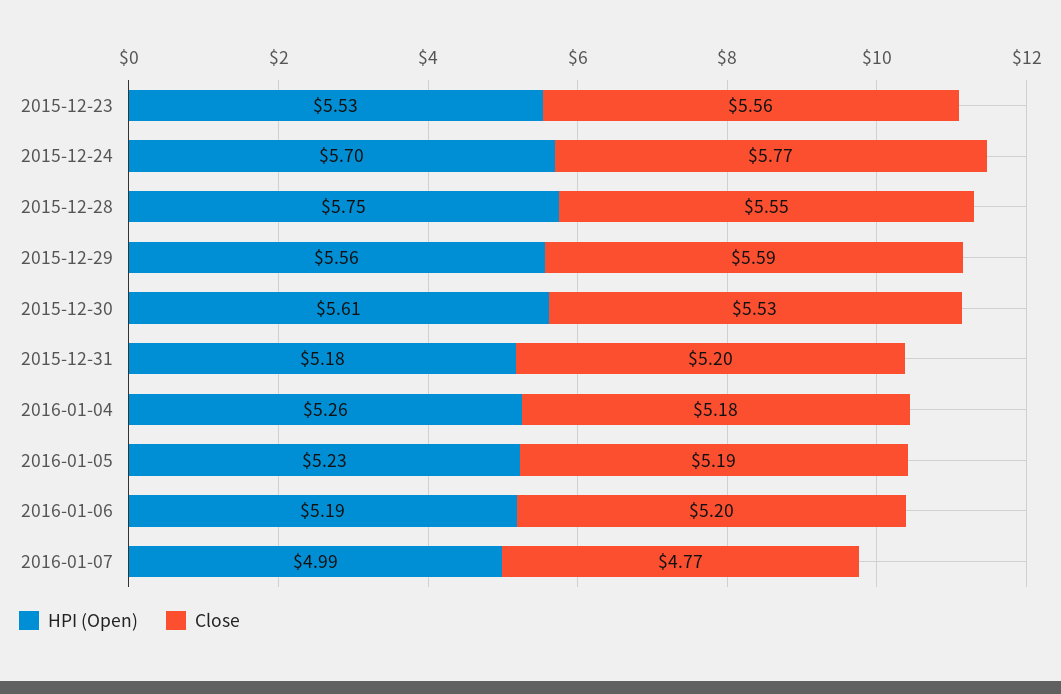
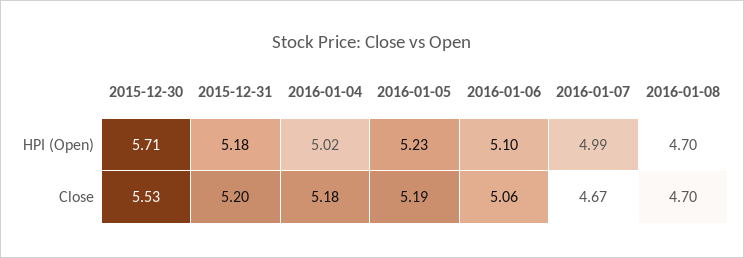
HPI (Open), 2015-12-23: 5.53 -> none
Close, 2015-12-23: 5.56 -> none
HPI (Open), 2015-12-24: 5.7 -> none
Close, 2015-12-24: 5.77 -> none
HPI (Open), 2015-12-28: 5.75 -> none
Close, 2015-12-28: 5.55 -> none
HPI (Open), 2015-12-29: 5.56 -> none
Close, 2015-12-29: 5.59 -> none
HPI (Open), 2015-12-30: 5.61 -> 5.71
HPI (Open), 2016-01-04: 5.26 -> 5.02
HPI (Open), 2016-01-06: 5.19 -> 5.1
Close, 2016-01-06: 5.2 -> 5.06
Close, 2016-01-07: 4.77 -> 4.67
HPI (Open), 2016-01-08: none -> 4.7
Close, 2016-01-08: none -> 4.7

